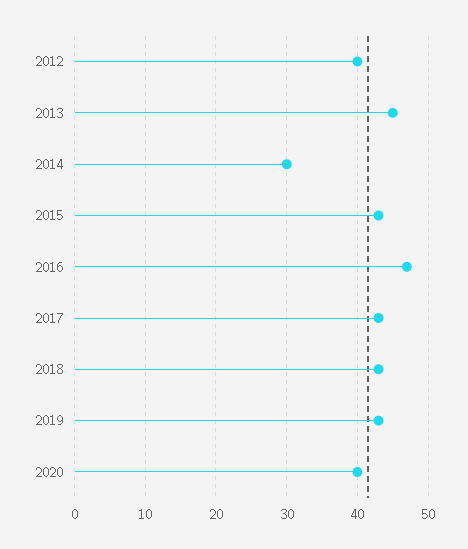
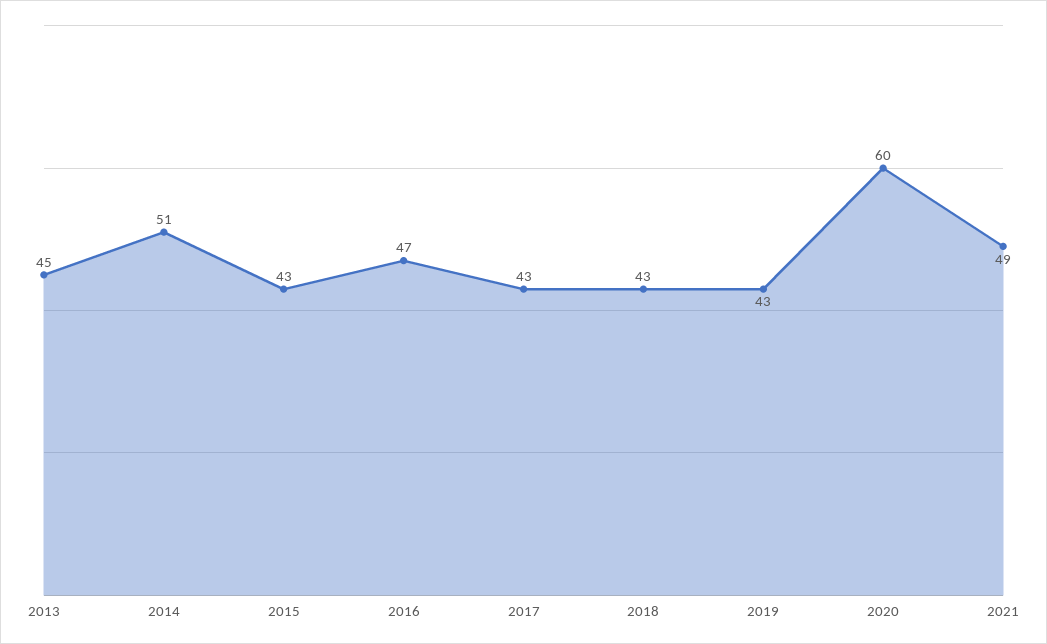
2012: 40 -> none
2014: 30 -> 51
2020: 40 -> 60
2021: none -> 49

